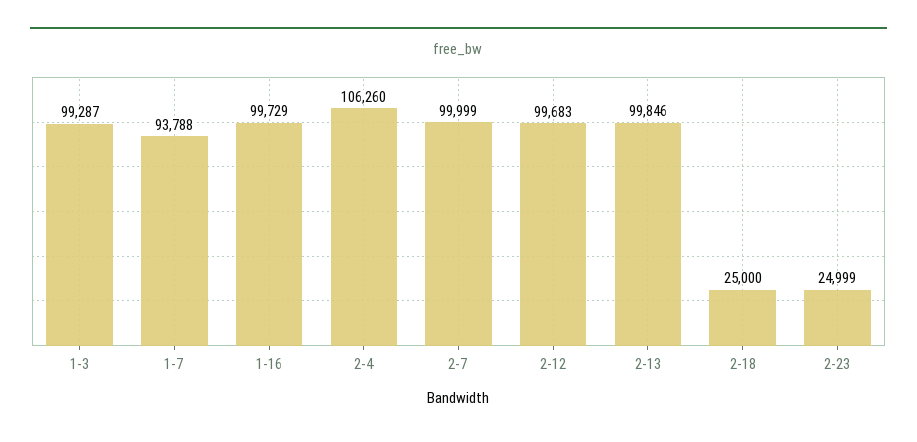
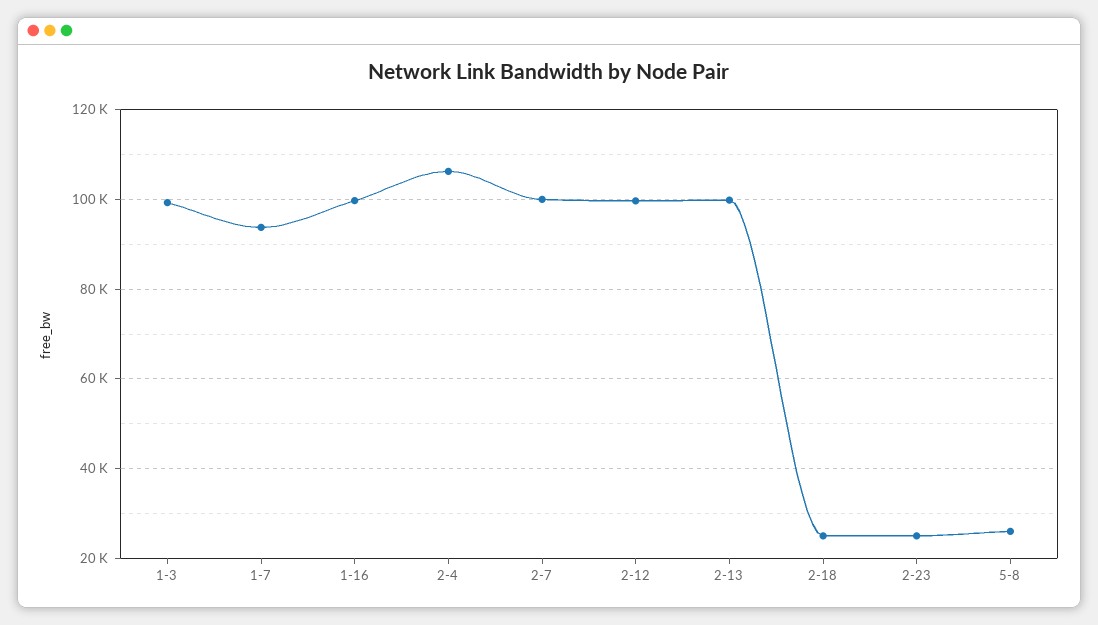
5-8: none -> 26000

